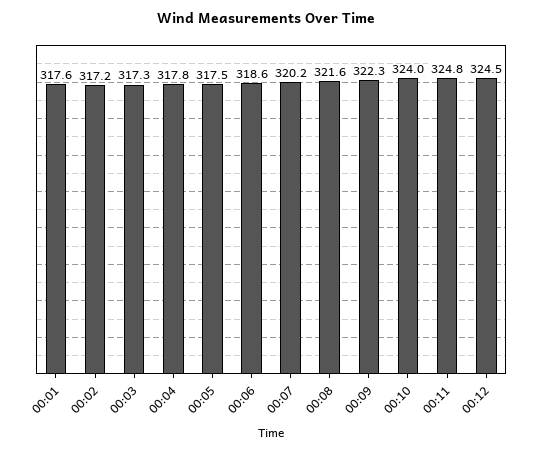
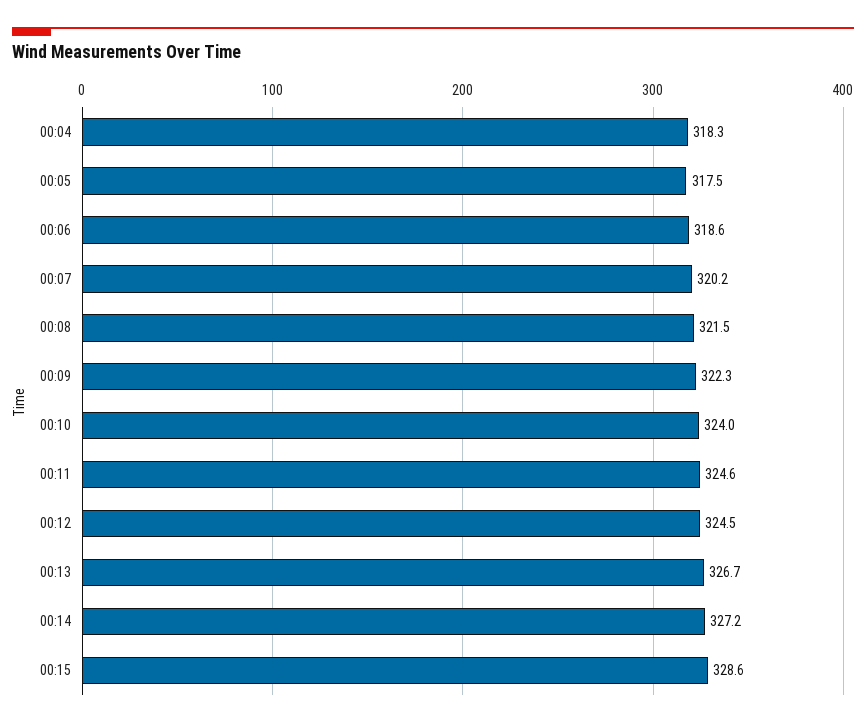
00:01: 317.6 -> none
00:02: 317.2 -> none
00:03: 317.3 -> none
00:04: 317.8 -> 318.3
00:08: 321.6 -> 321.5
00:11: 324.8 -> 324.6
00:13: none -> 326.7
00:14: none -> 327.2
00:15: none -> 328.6

